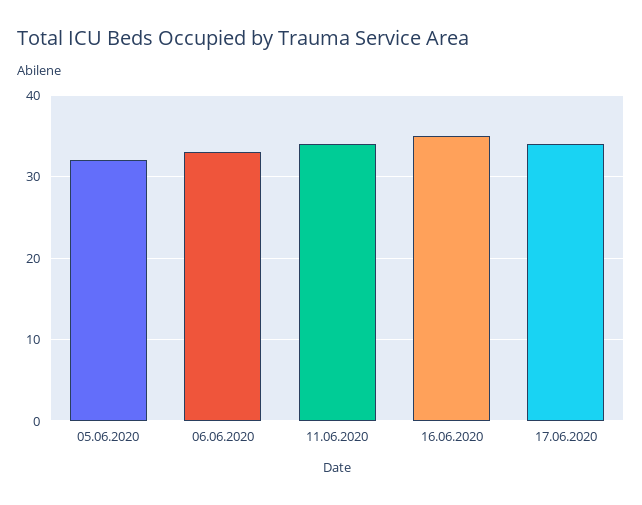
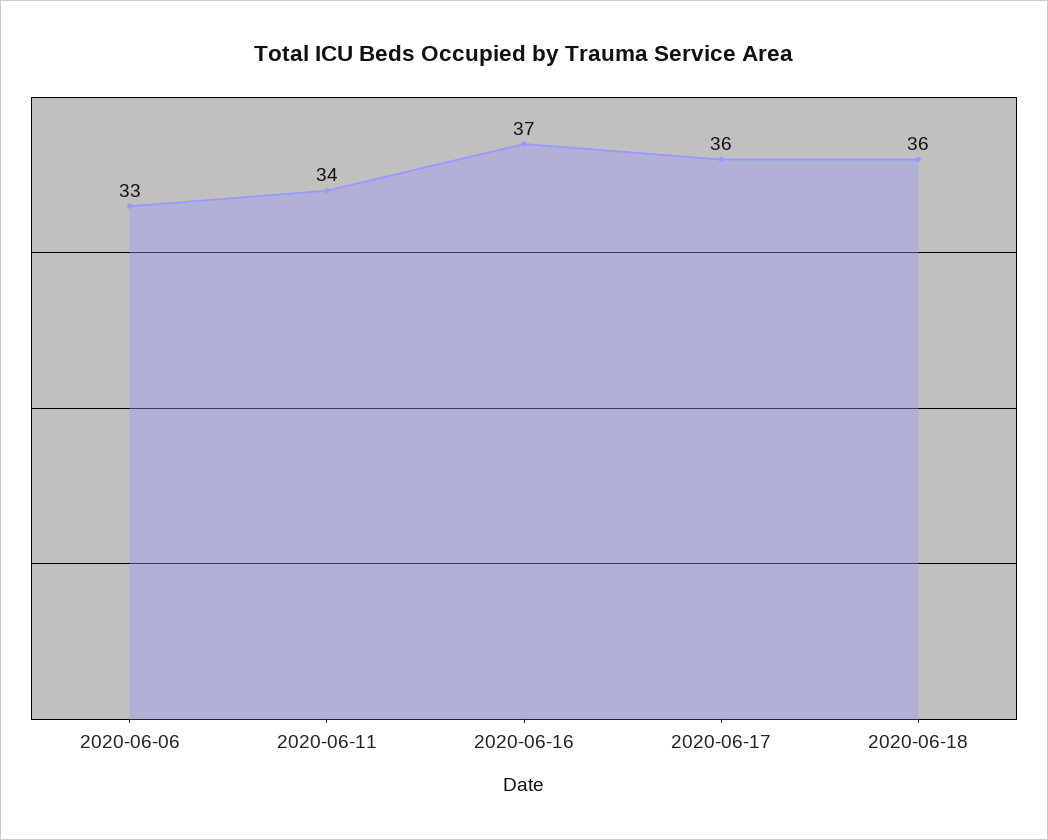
05.06.2020: 32 -> none
16.06.2020: 35 -> 37
17.06.2020: 34 -> 36
2020-06-18: none -> 36

